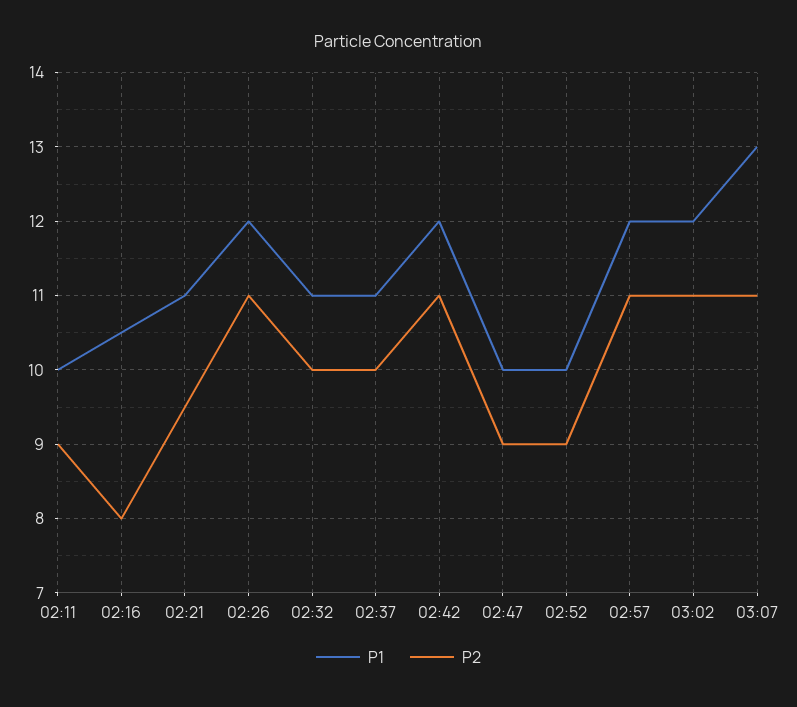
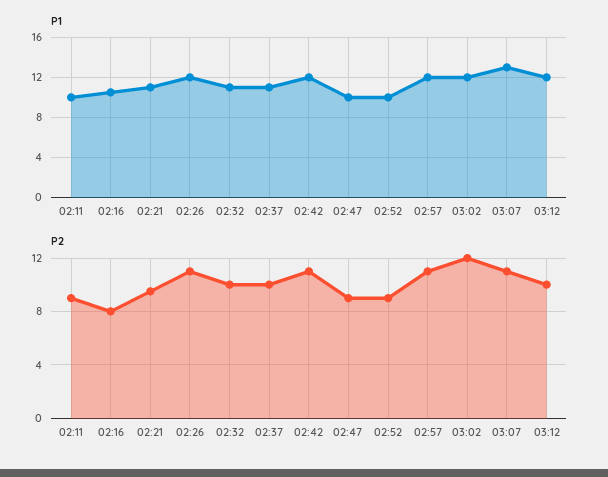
P2, 03:02: 11 -> 12
P1, 03:12: none -> 12
P2, 03:12: none -> 10

